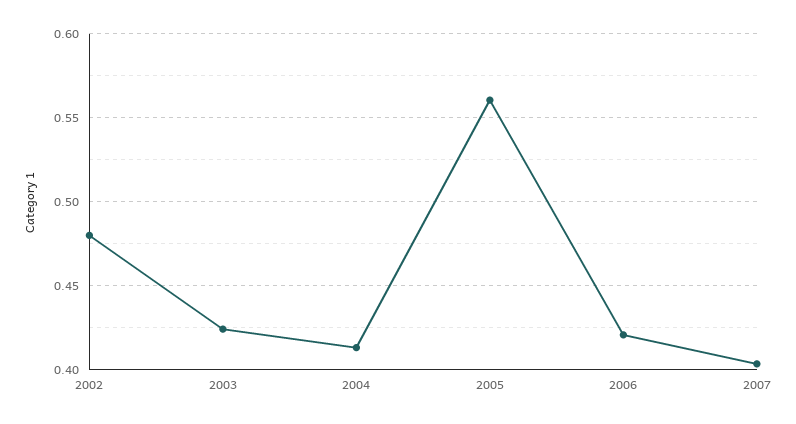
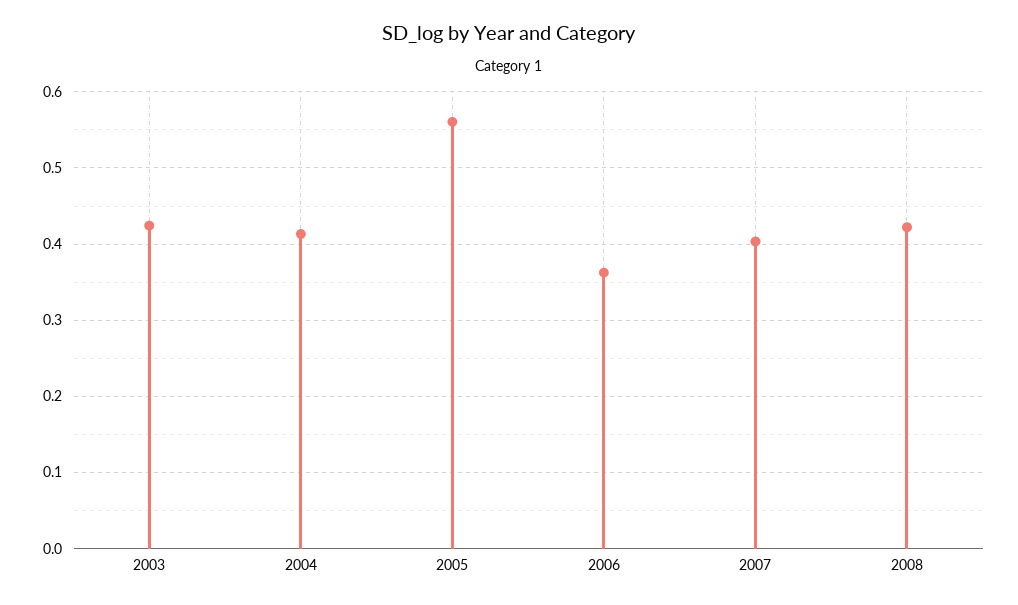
2002: 0.48 -> none
2006: 0.42 -> 0.36
2008: none -> 0.42

